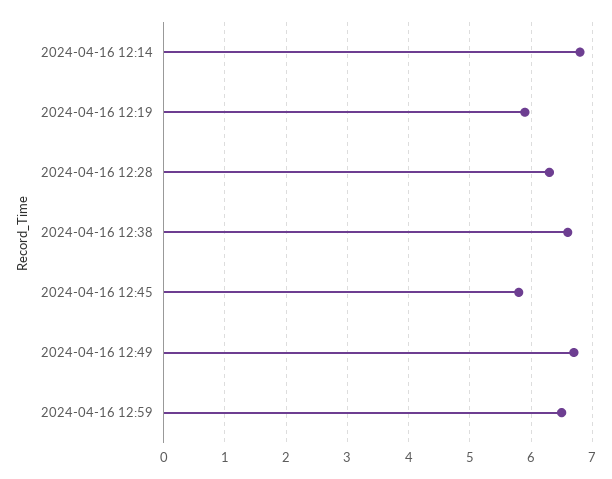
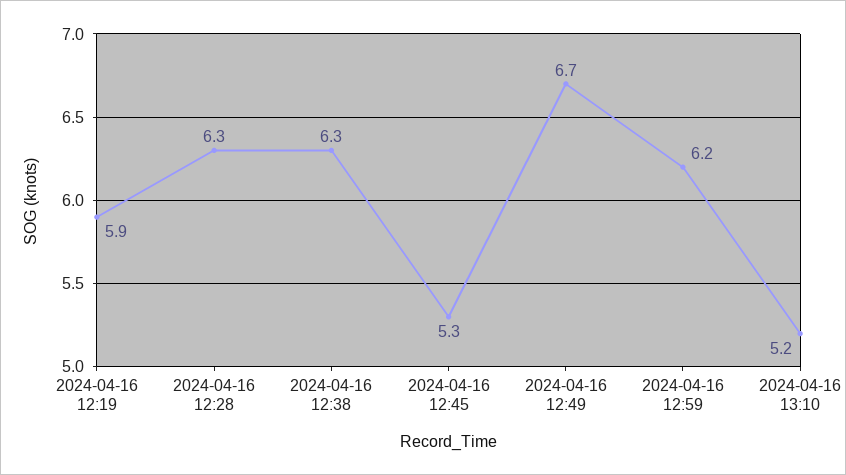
2024-04-16 12:14: 6.8 -> none
2024-04-16 12:38: 6.6 -> 6.3
2024-04-16 12:45: 5.8 -> 5.3
2024-04-16 12:59: 6.5 -> 6.2
2024-04-16 13:10: none -> 5.2

